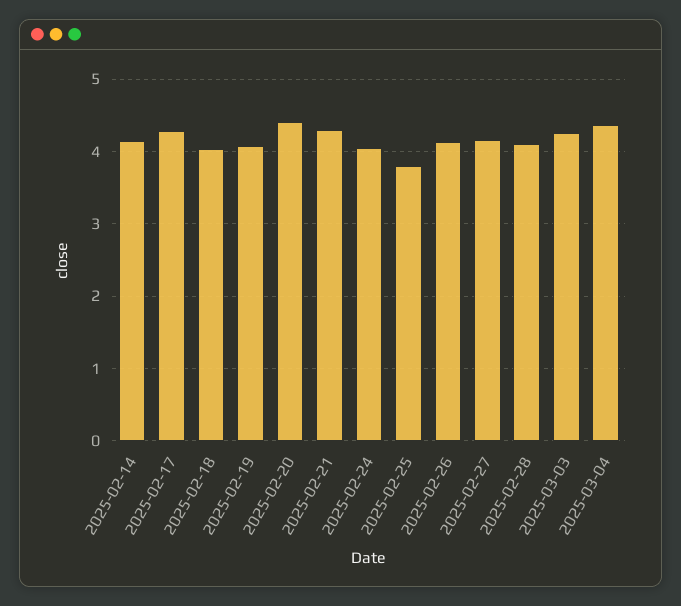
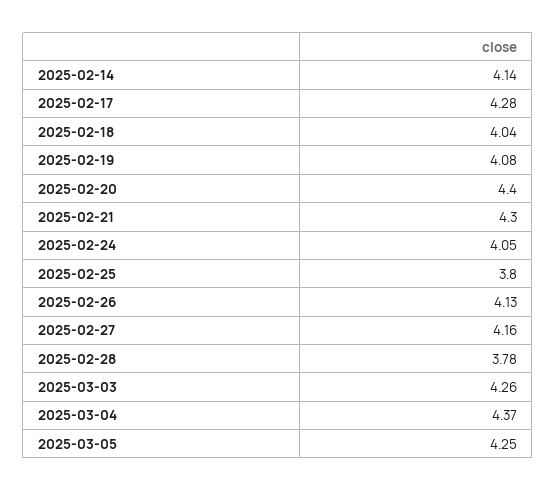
2025-02-28: 4.1 -> 3.78
2025-03-05: none -> 4.25

